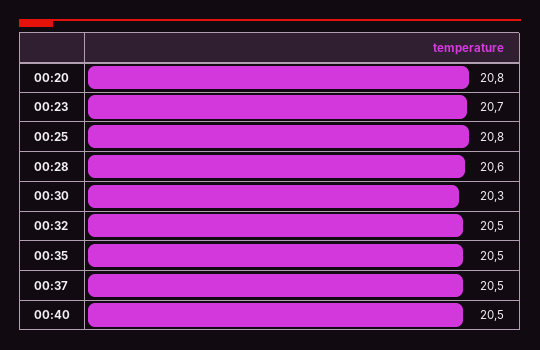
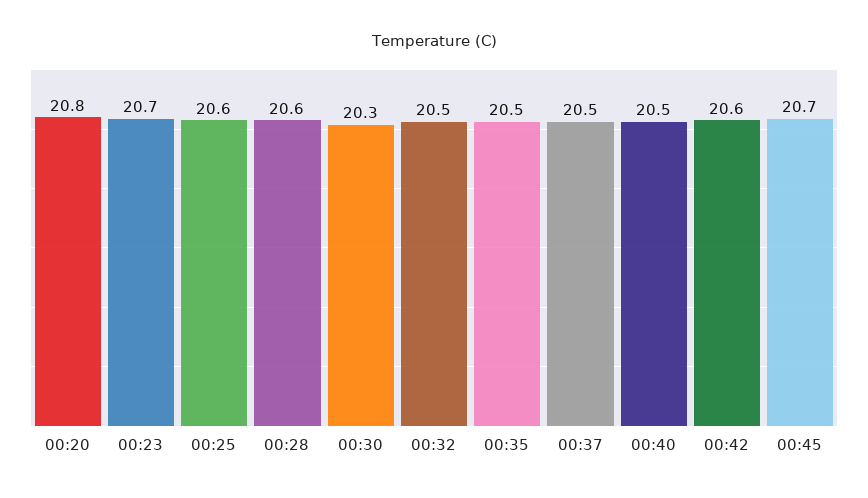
00:25: 20.8 -> 20.6
00:42: none -> 20.6
00:45: none -> 20.7

